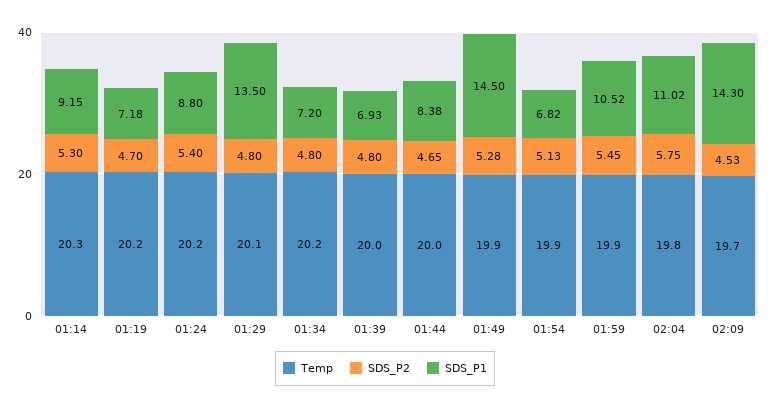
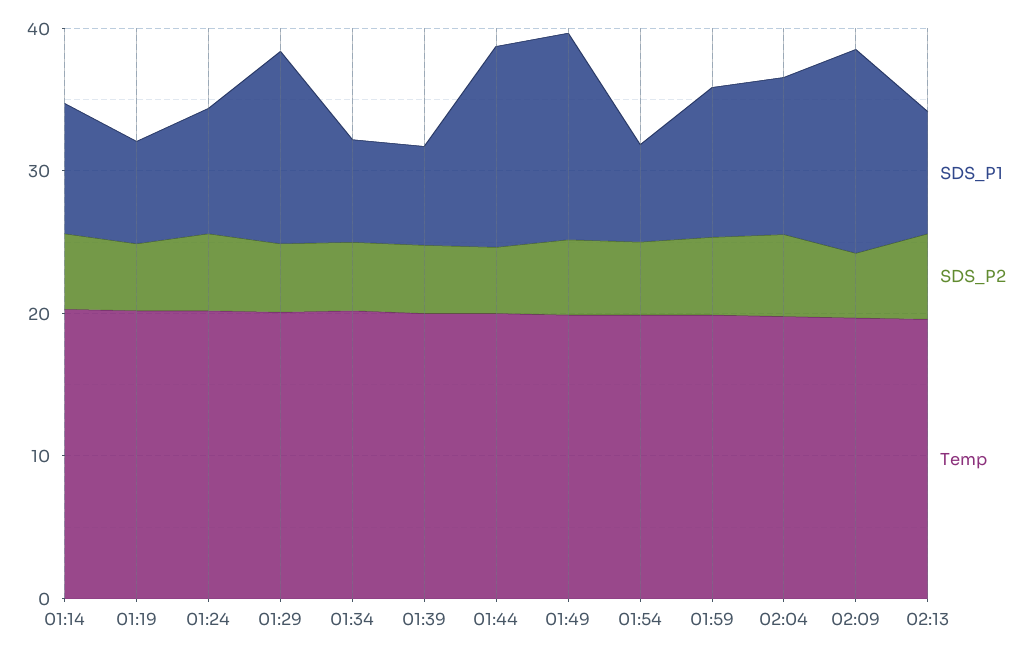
SDS_P1, 01:44: 8.38 -> 14
SDS_P1, 02:13: none -> 8
SDS_P2, 02:13: none -> 6
Temp, 02:13: none -> 20

